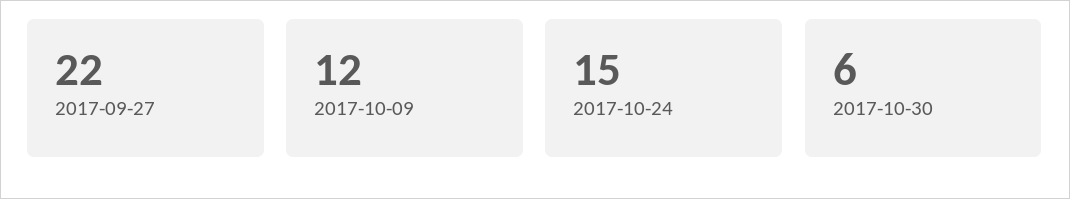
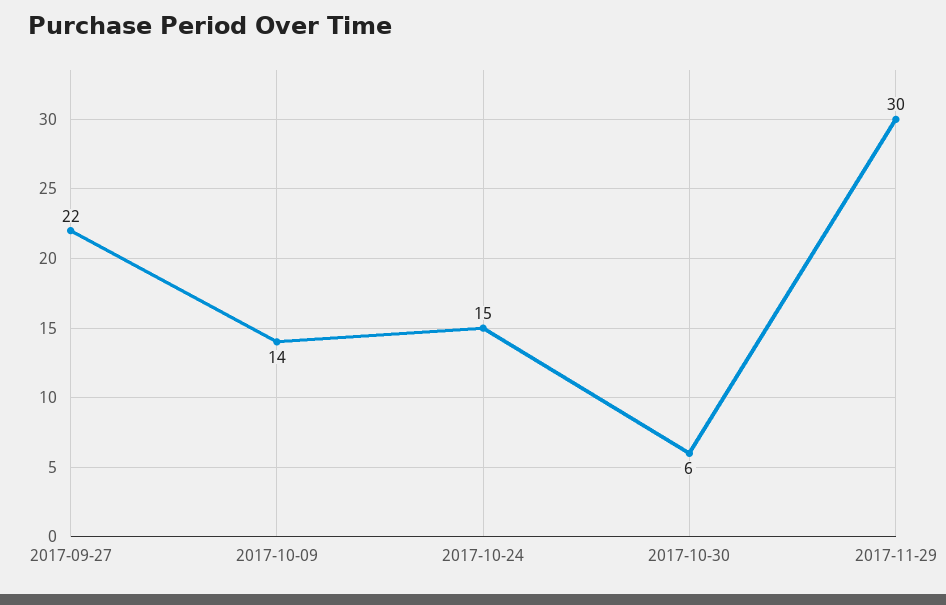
2017-10-09: 12 -> 14
2017-11-29: none -> 30

